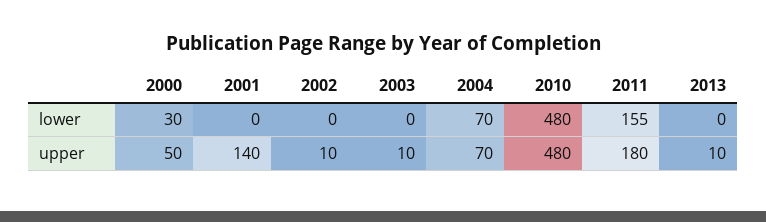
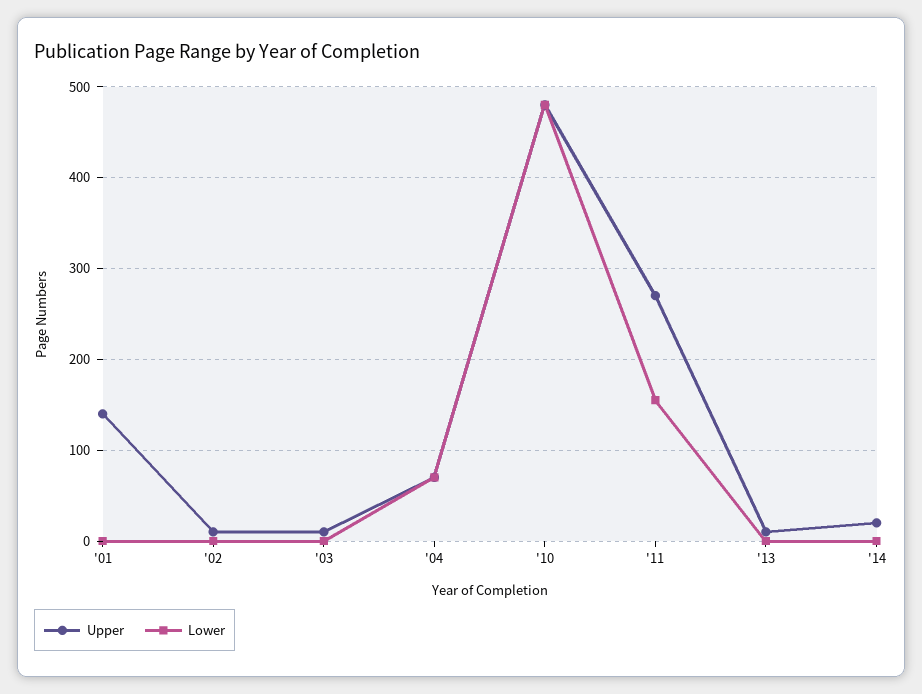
lower, 2000: 30 -> none
upper, 2000: 50 -> none
upper, 2011: 180 -> 270
upper, '14: none -> 20
lower, '14: none -> 0

